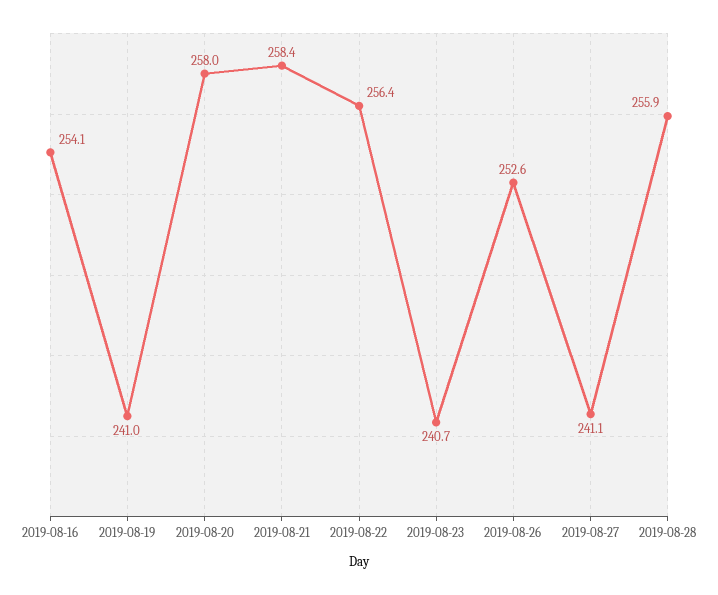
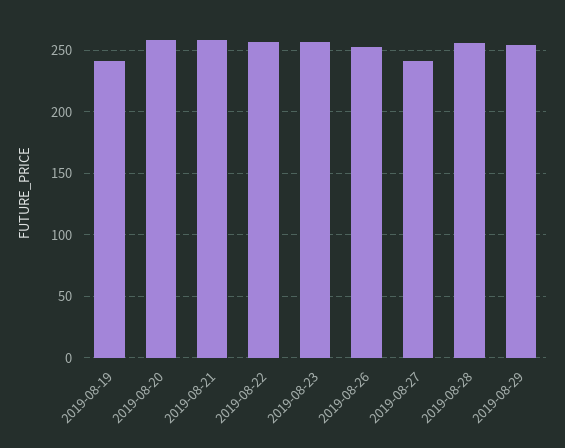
2019-08-16: 254.1 -> none
2019-08-23: 240.7 -> 255
2019-08-29: none -> 255

